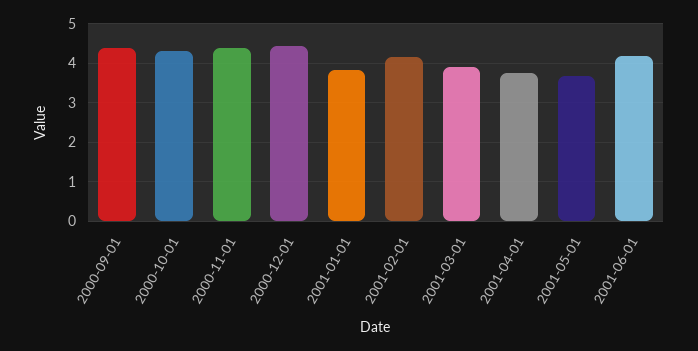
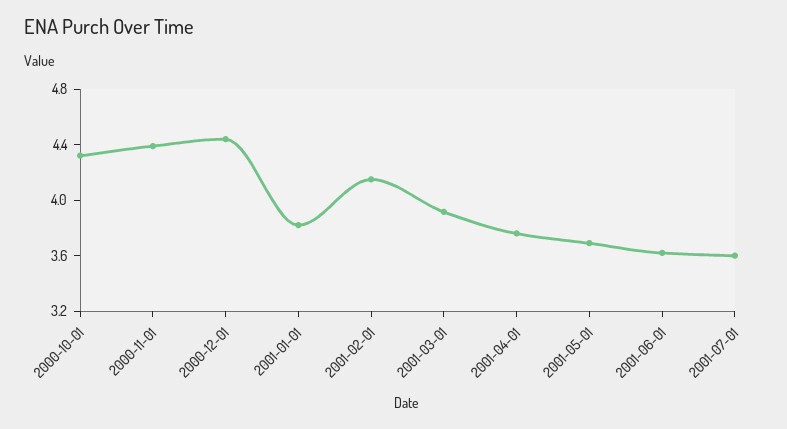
2000-09-01: 4.4 -> none
2001-06-01: 4.2 -> 3.6
2001-07-01: none -> 3.6

